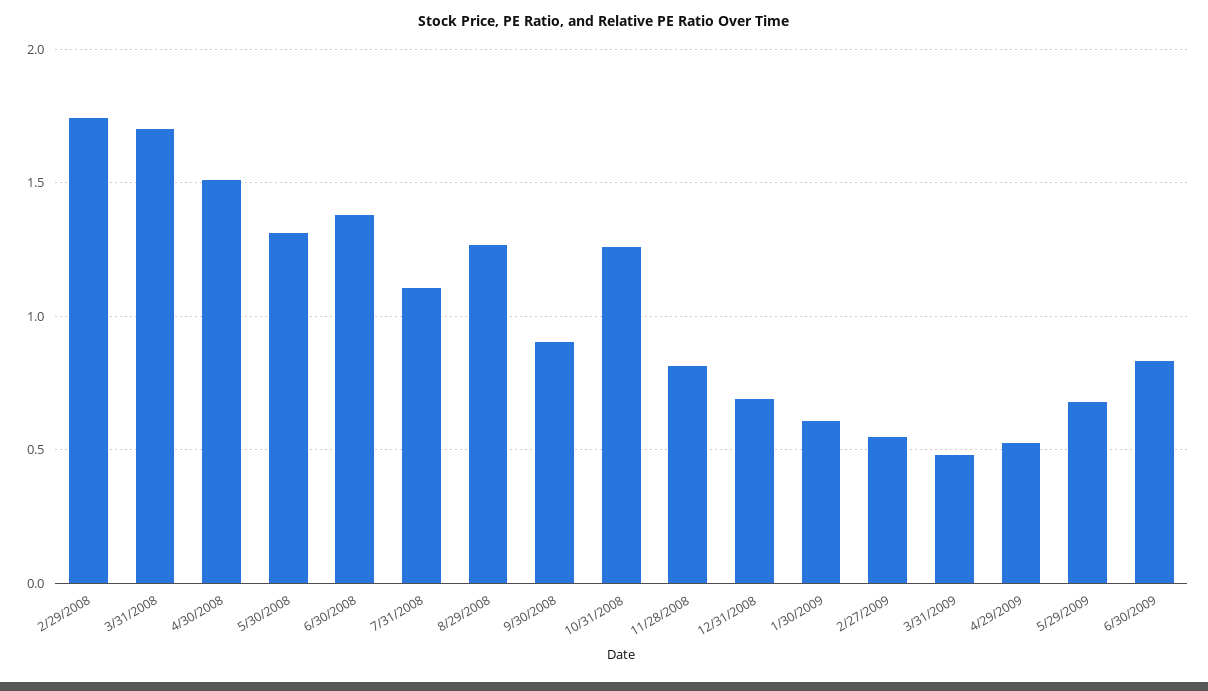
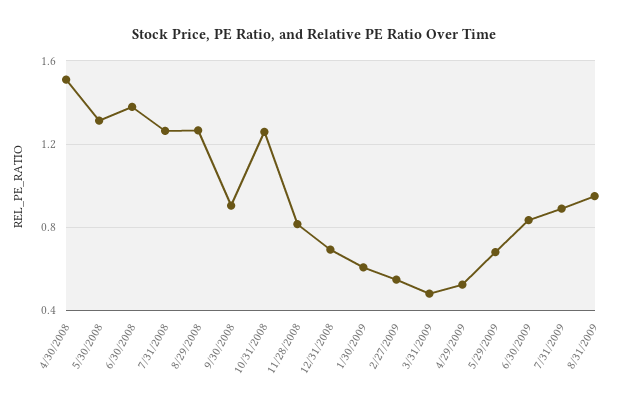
2/29/2008: 1.75 -> none
3/31/2008: 1.7 -> none
7/31/2008: 1.1 -> 1.25
7/31/2009: none -> 0.9
8/31/2009: none -> 0.95

